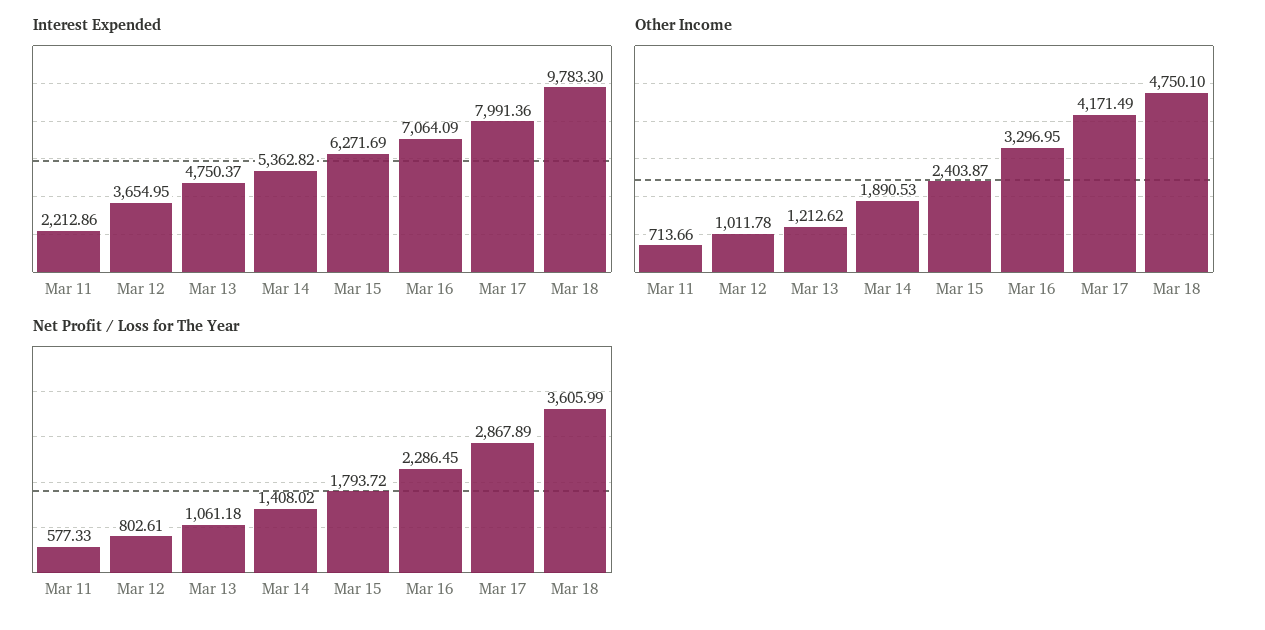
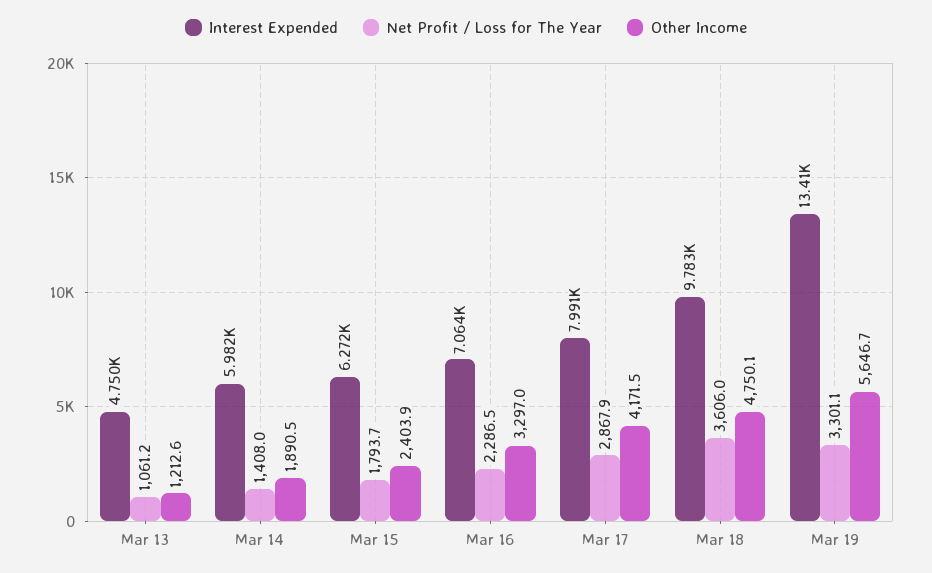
Interest Expended, Mar 11: 2212.86 -> none
Interest Expended, Mar 12: 3654.95 -> none
Interest Expended, Mar 14: 5362.82 -> 5982
Other Income, Mar 11: 713.66 -> none
Other Income, Mar 12: 1011.78 -> none
Net Profit / Loss for The Year, Mar 11: 577.33 -> none
Net Profit / Loss for The Year, Mar 12: 802.61 -> none
Interest Expended, Mar 19: none -> 13410
Net Profit / Loss for The Year, Mar 19: none -> 3301.1
Other Income, Mar 19: none -> 5646.7

